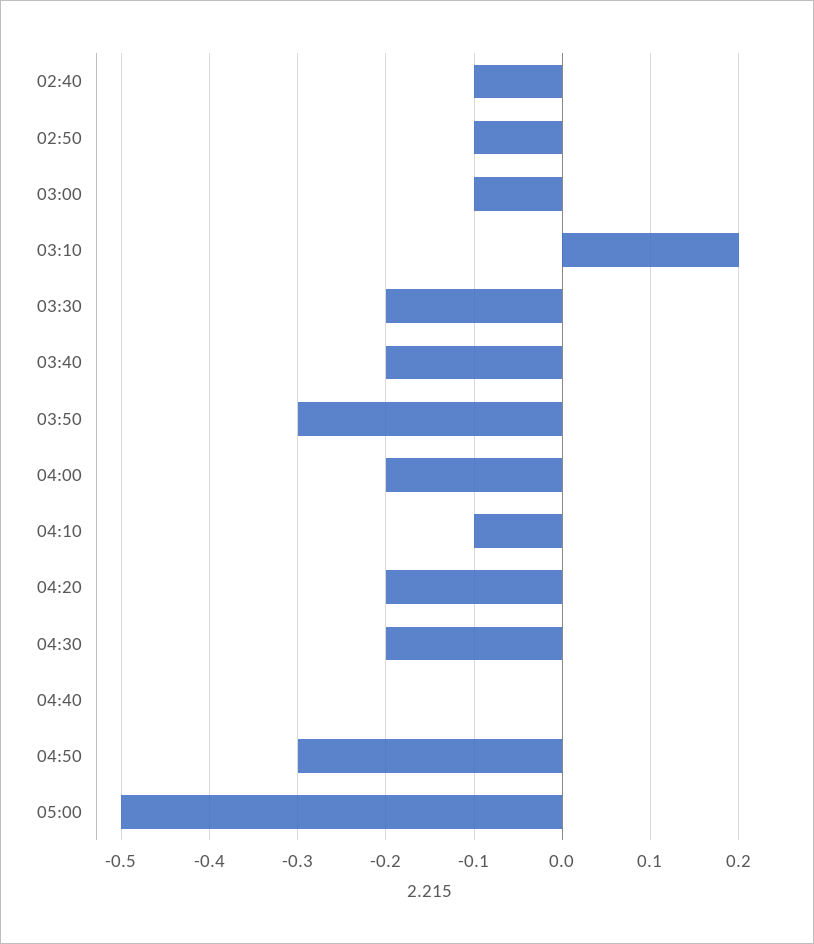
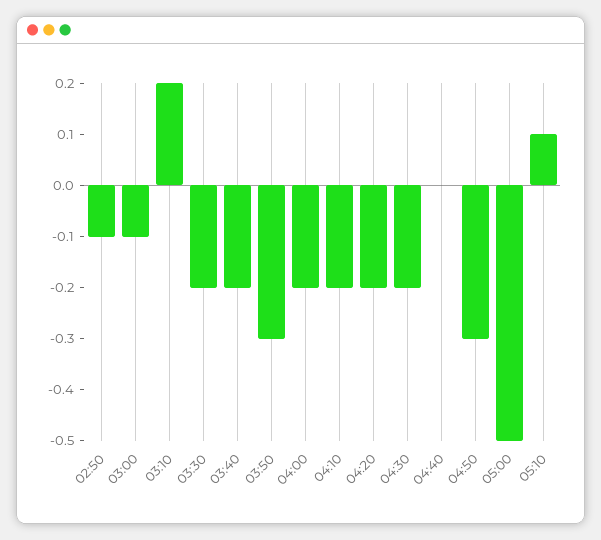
02:40: -0.1 -> none
04:10: -0.1 -> -0.2
05:10: none -> 0.1

